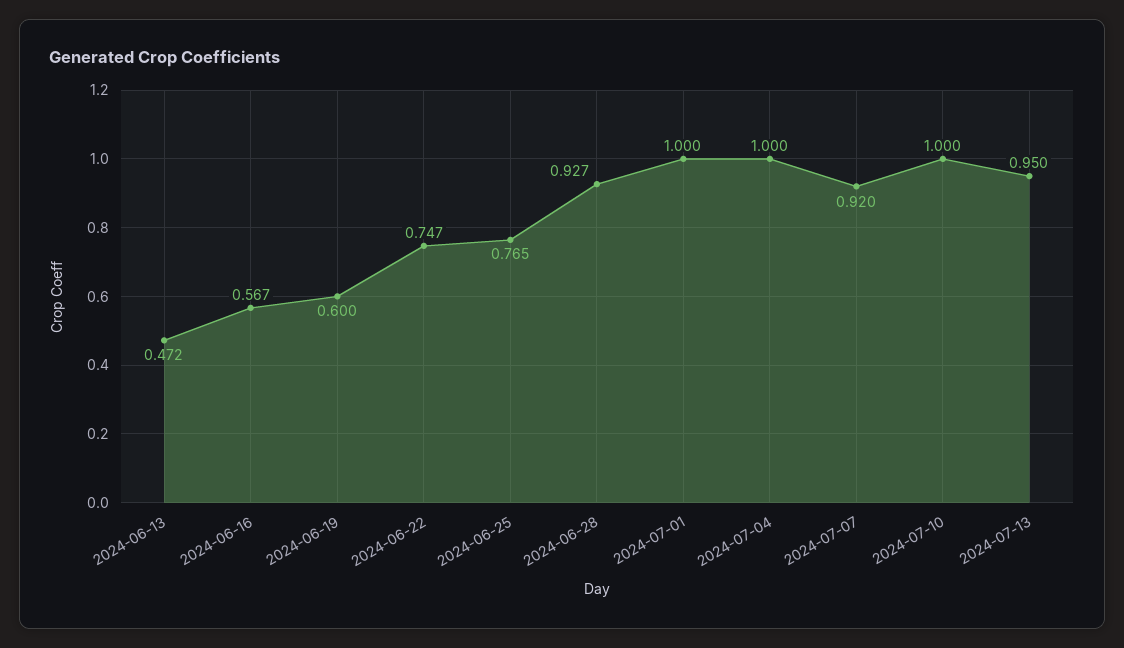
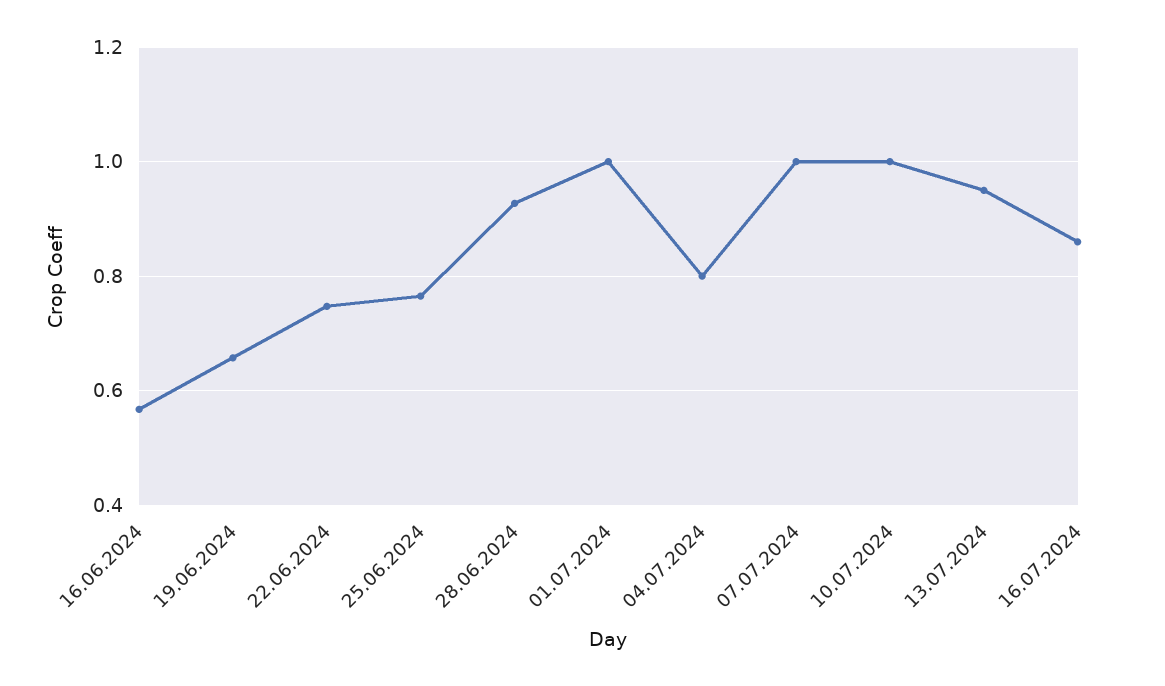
2024-06-13: 0.472 -> none
2024-06-19: 0.6 -> 0.66
2024-07-04: 1 -> 0.8
2024-07-07: 0.92 -> 1
16.07.2024: none -> 0.86

